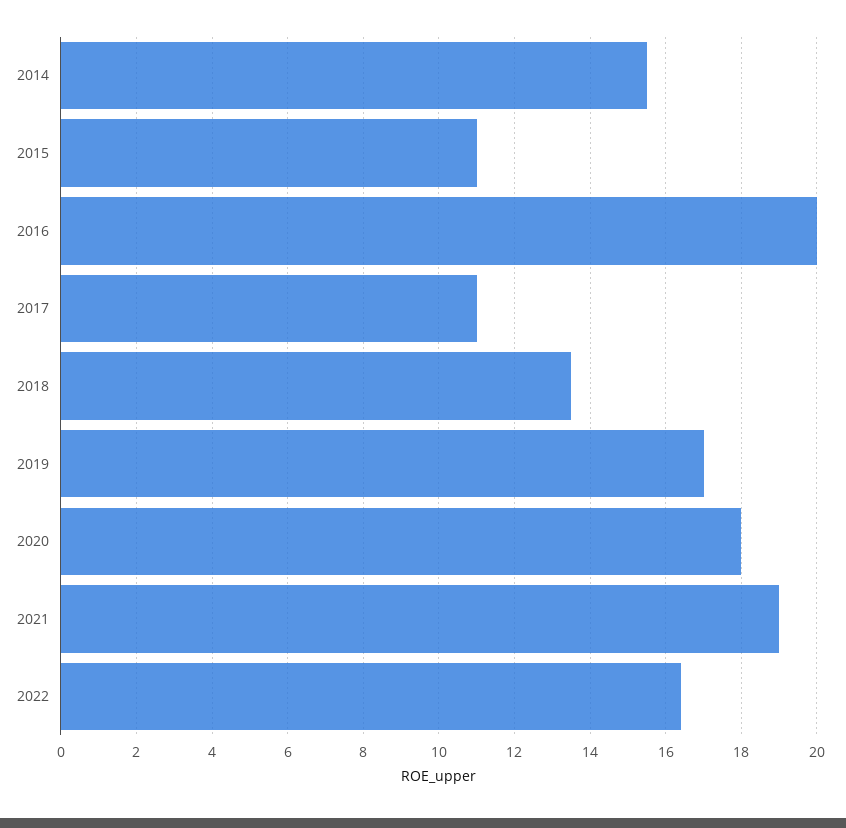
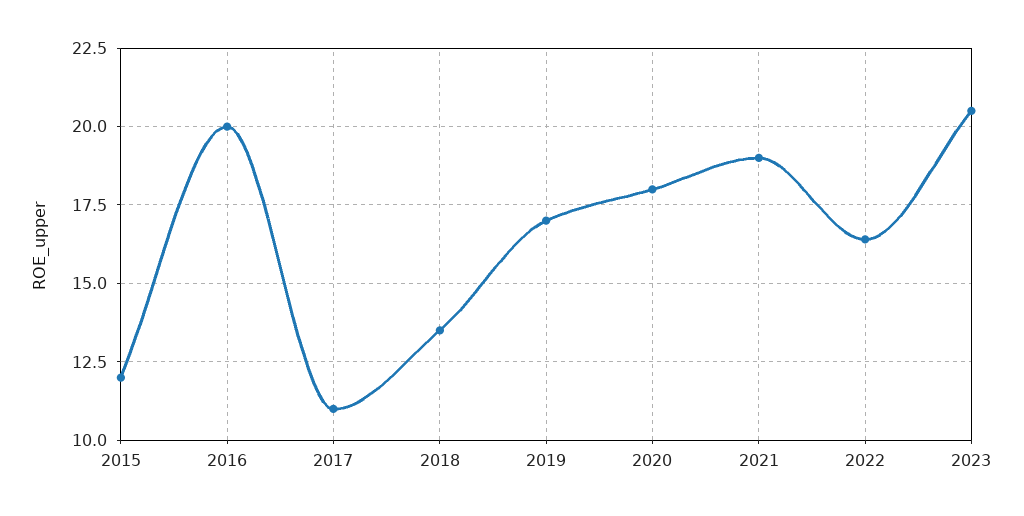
2014: 15.5 -> none
2015: 11 -> 12
2023: none -> 20.5

